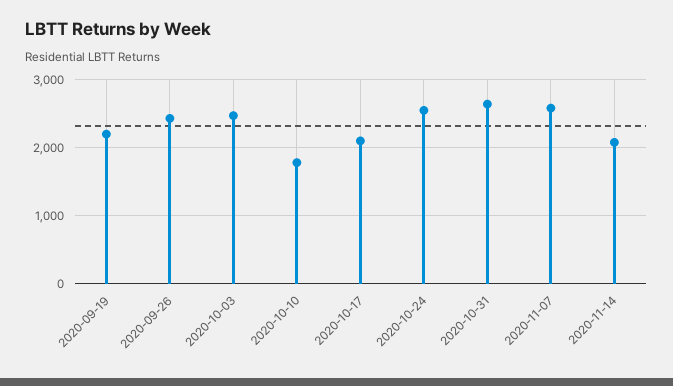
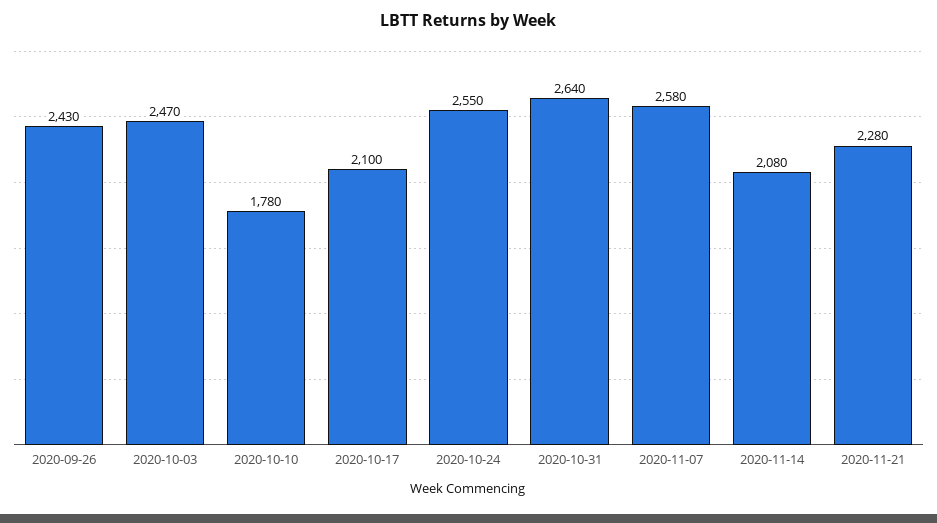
2020-09-19: 2200 -> none
2020-11-21: none -> 2280

